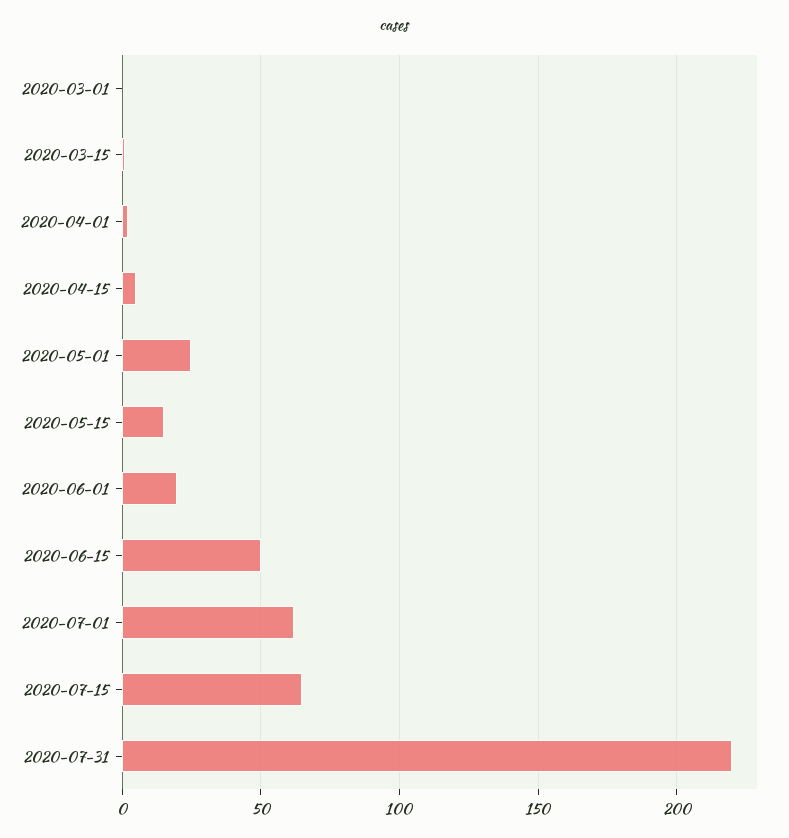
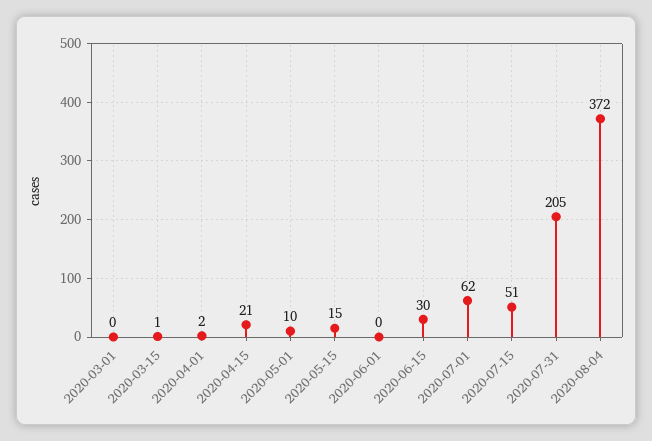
2020-04-15: 5 -> 21
2020-05-01: 25 -> 10
2020-06-01: 20 -> 0
2020-06-15: 50 -> 30
2020-07-15: 65 -> 51
2020-07-31: 220 -> 205
2020-08-04: none -> 372

